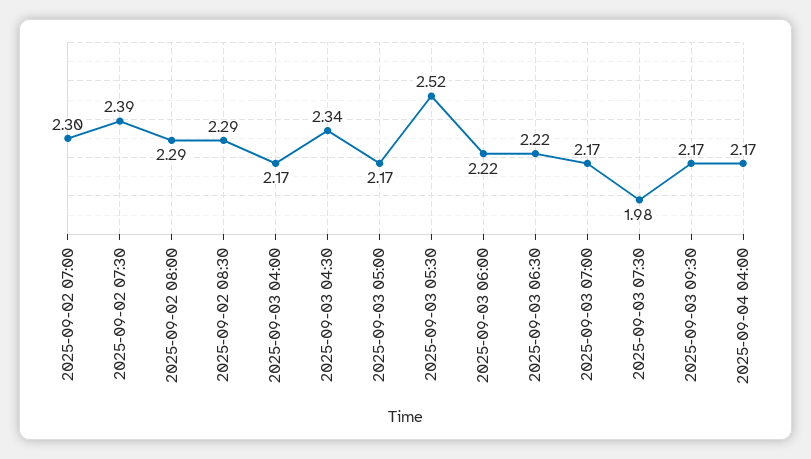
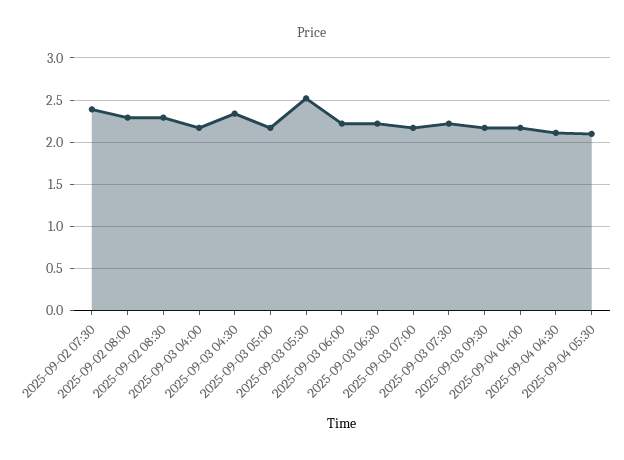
2025-09-02 07:00: 2.3 -> none
2025-09-03 07:30: 1.98 -> 2.2
2025-09-04 04:30: none -> 2.1
2025-09-04 05:30: none -> 2.1

